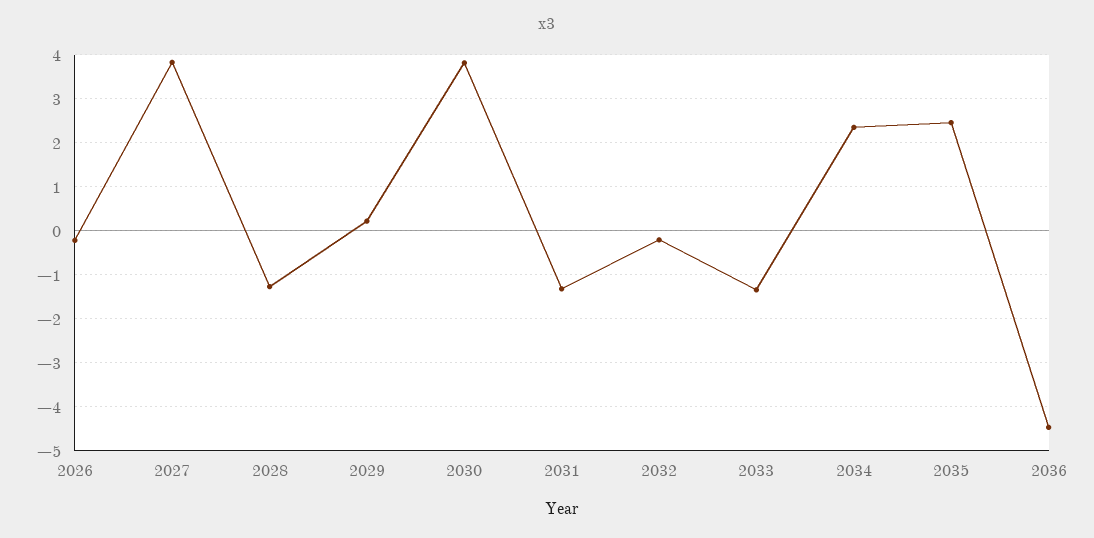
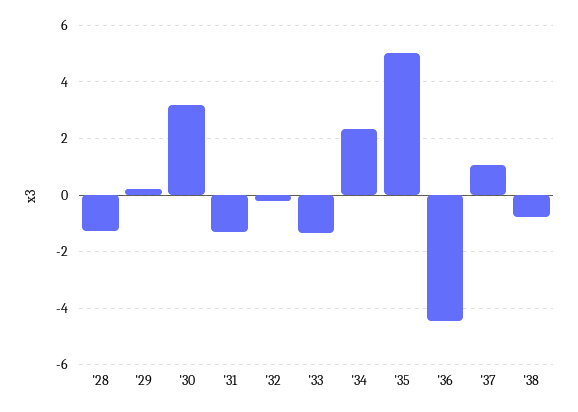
2026: -0.2 -> none
2027: 3.8 -> none
2030: 3.8 -> 3.25
2035: 2.4 -> 5
'37: none -> 1
'38: none -> -0.75

